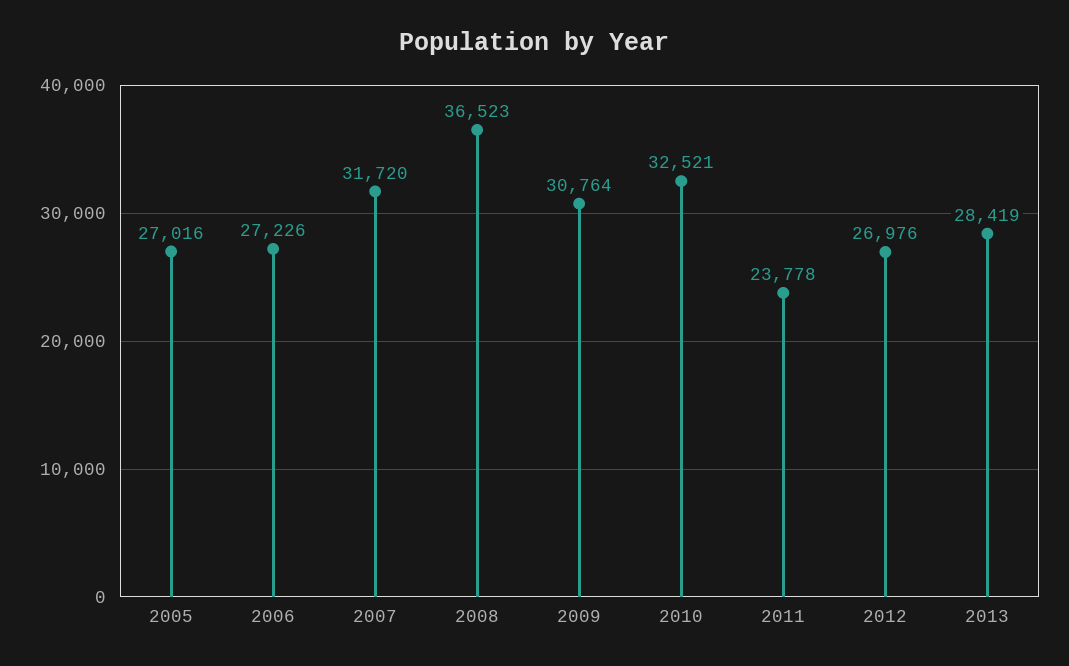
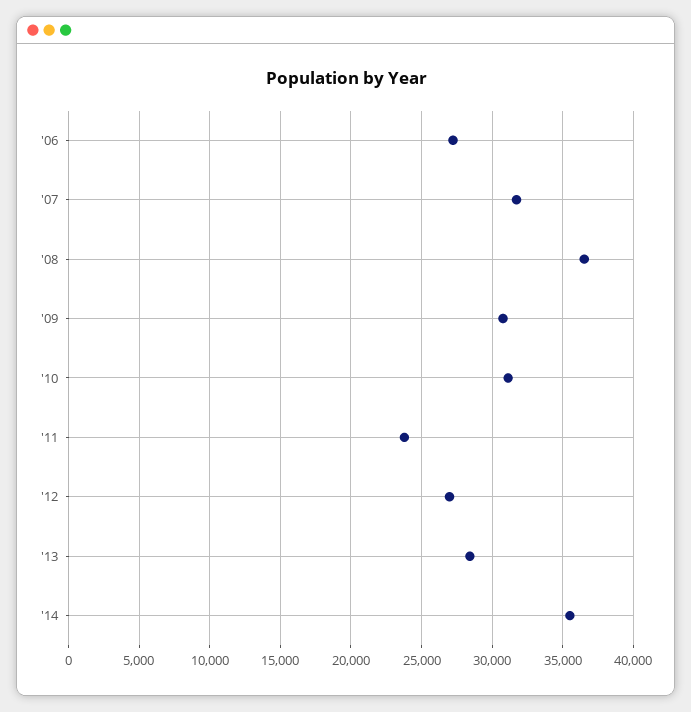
2005: 27016 -> none
2010: 32521 -> 31000
'14: none -> 35500

